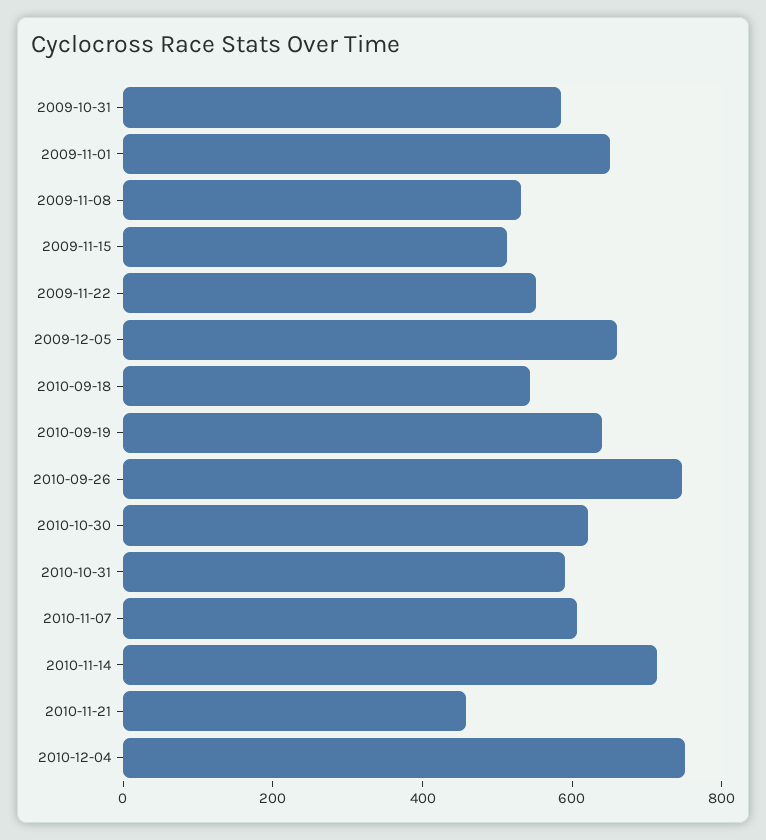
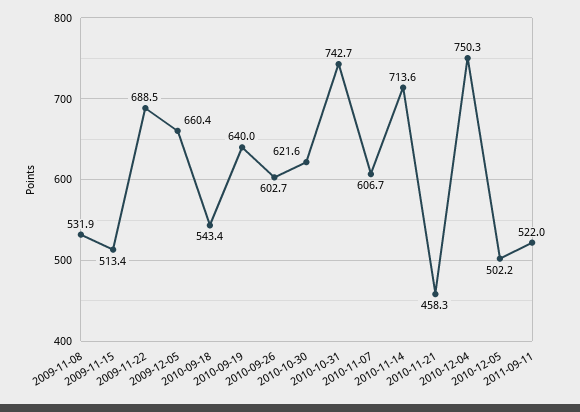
2009-10-31: 600 -> none
2009-11-01: 650 -> none
2009-11-22: 550 -> 688.5
2010-09-26: 750 -> 602.7
2010-10-31: 600 -> 742.7
2010-12-05: none -> 502.2
2011-09-11: none -> 522

